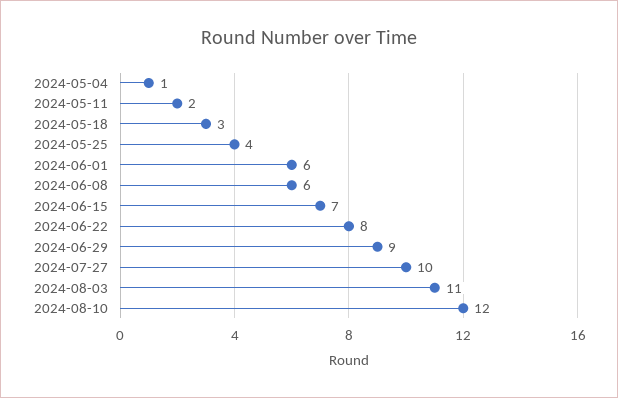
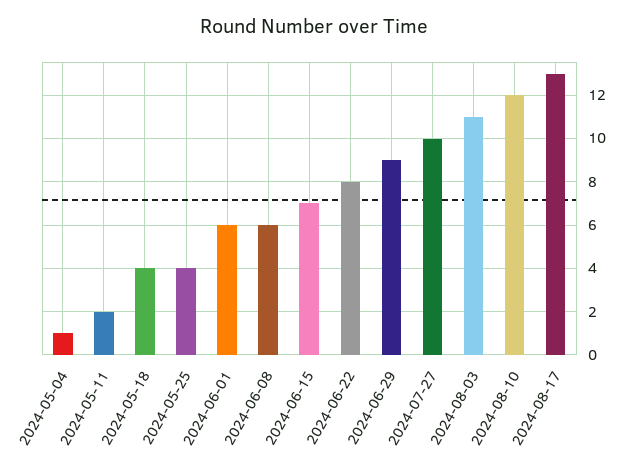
2024-05-18: 3 -> 4
2024-08-17: none -> 13

